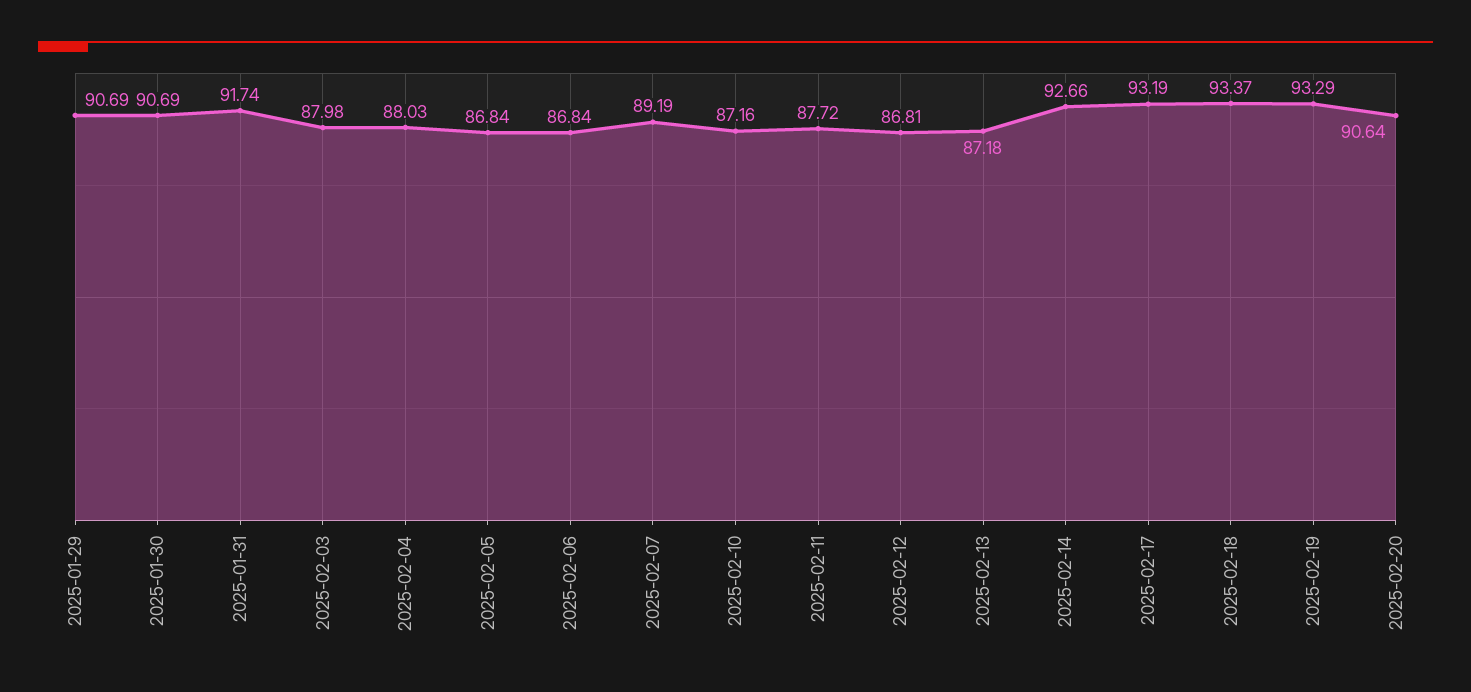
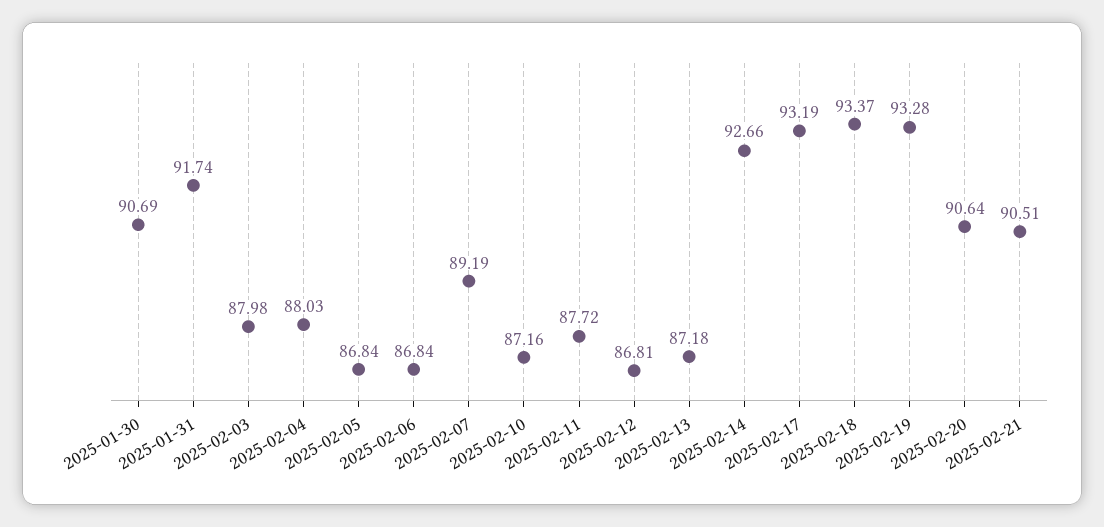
2025-01-29: 90.69 -> none
2025-02-19: 93.29 -> 93.28
2025-02-21: none -> 90.51

